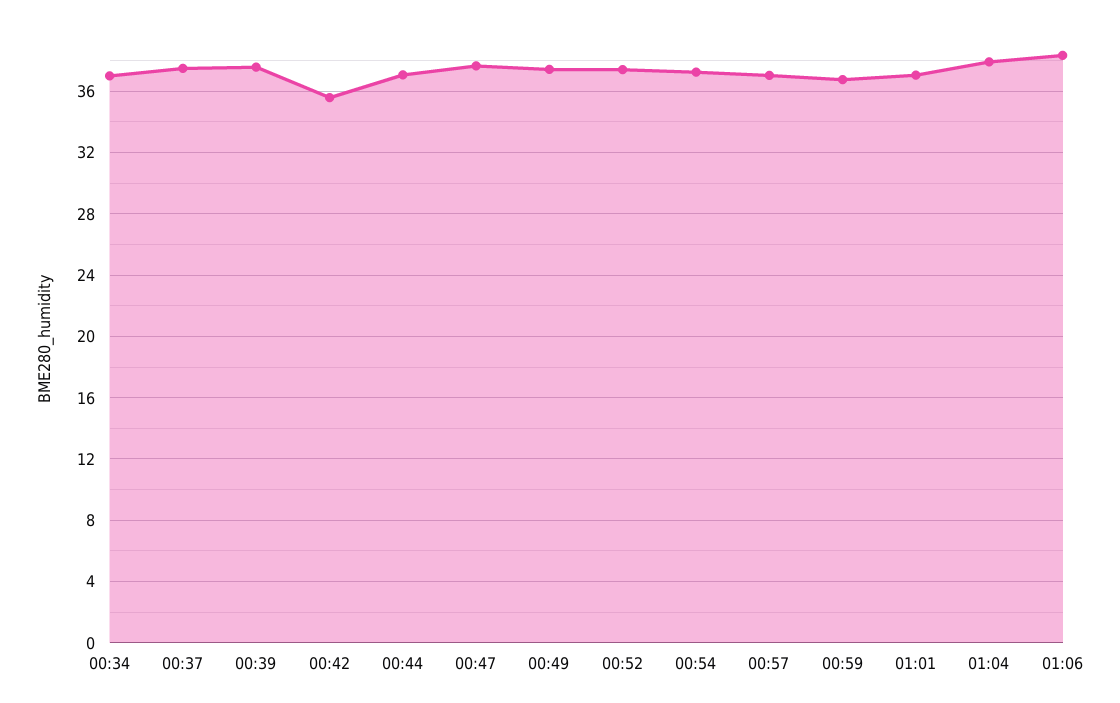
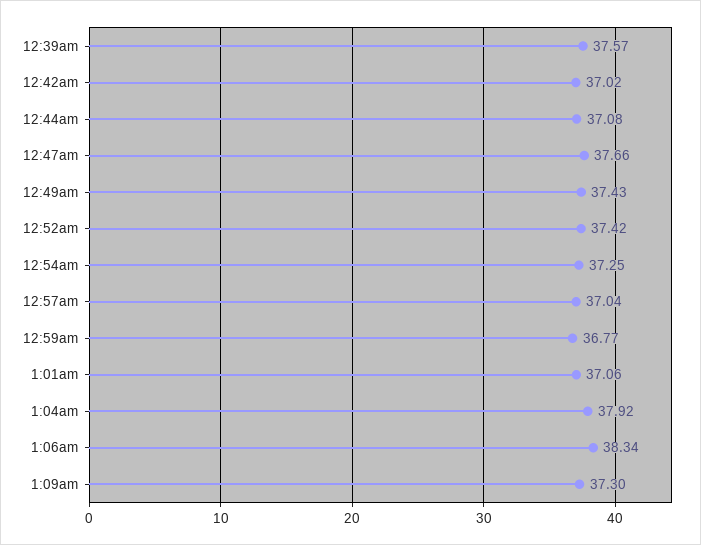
00:34: 37 -> none
00:37: 37.5 -> none
00:42: 35.5 -> 37.02
1:09am: none -> 37.3

